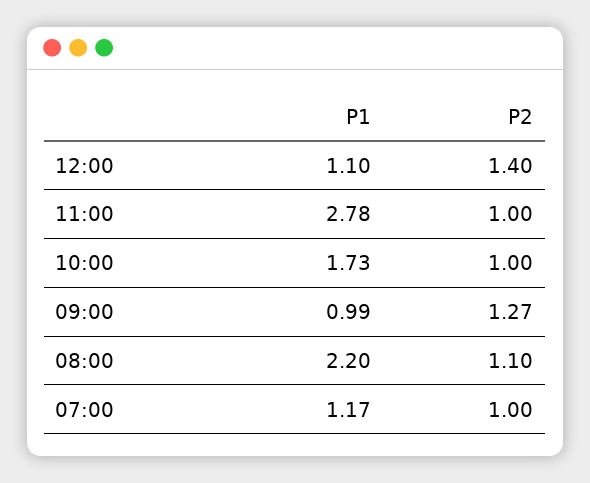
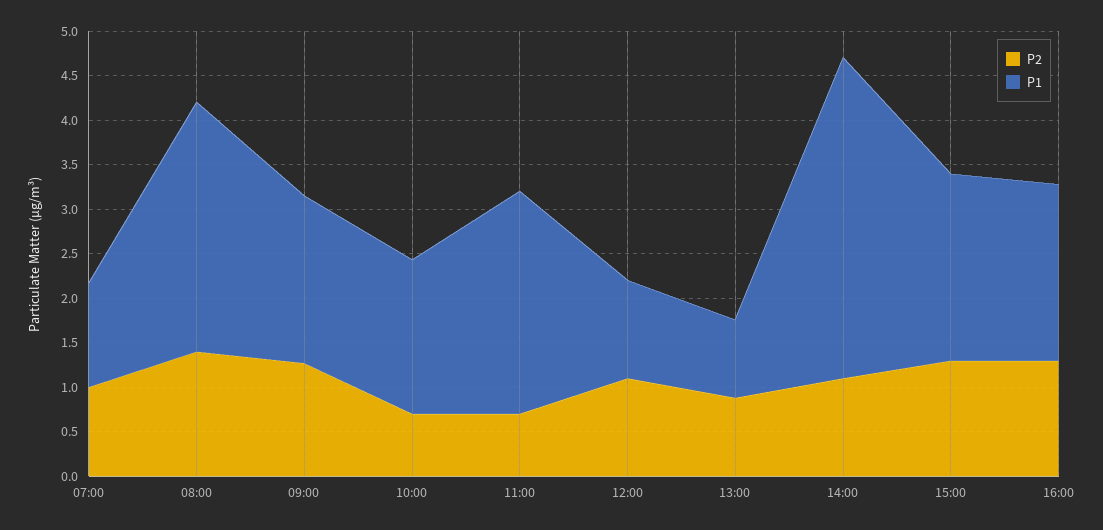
P2, 12:00: 1.4 -> 1.1
P1, 11:00: 2.78 -> 2.5
P2, 11:00: 1 -> 0.7
P2, 10:00: 1 -> 0.7
P1, 09:00: 0.99 -> 1.9
P1, 08:00: 2.2 -> 2.8
P2, 08:00: 1.1 -> 1.4
P2, 13:00: none -> 0.9
P1, 13:00: none -> 0.9
P2, 14:00: none -> 1.1
P1, 14:00: none -> 3.6
P2, 15:00: none -> 1.3
P1, 15:00: none -> 2.1
P2, 16:00: none -> 1.3
P1, 16:00: none -> 2

